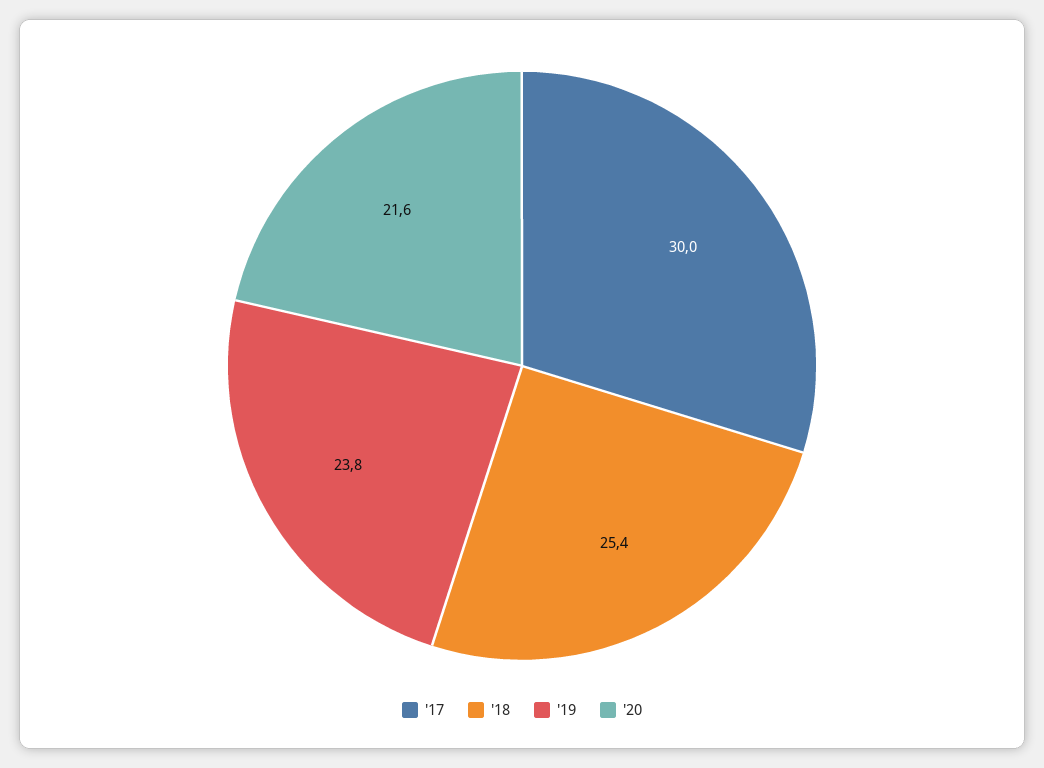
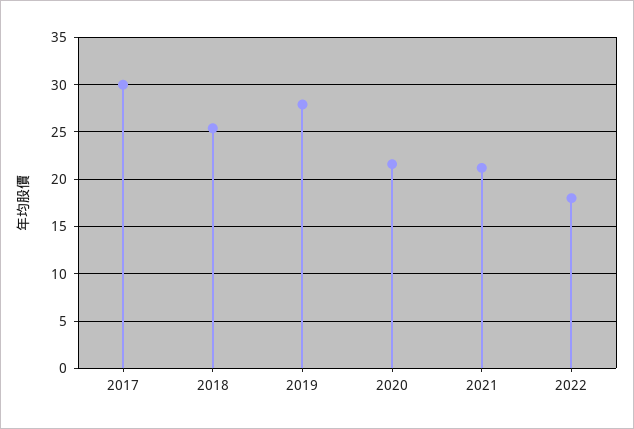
'19: 23.8 -> 28
2021: none -> 21
2022: none -> 18

